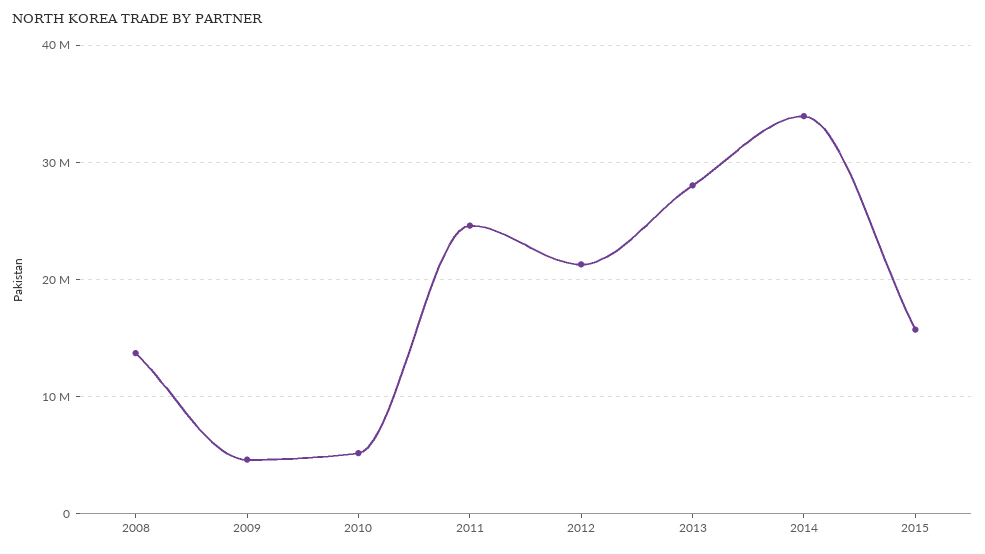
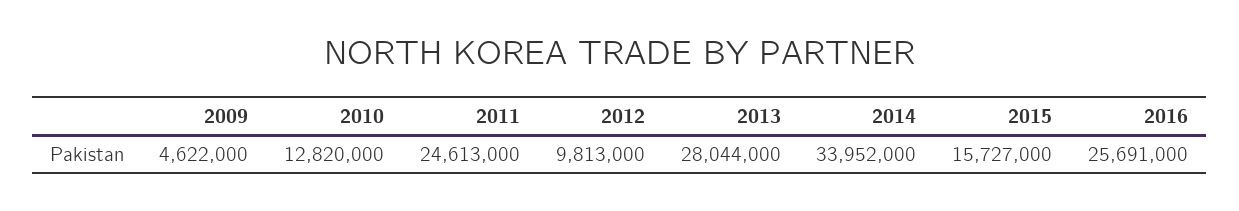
2008: 14000000 -> none
2010: 5000000 -> 12820000
2012: 21000000 -> 9813000
2016: none -> 25691000

